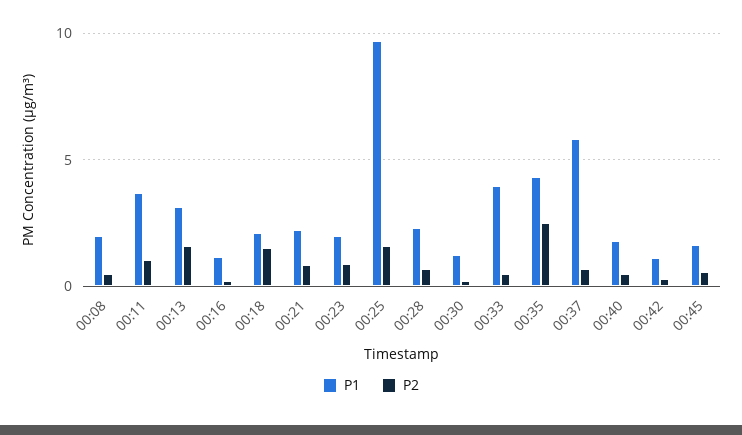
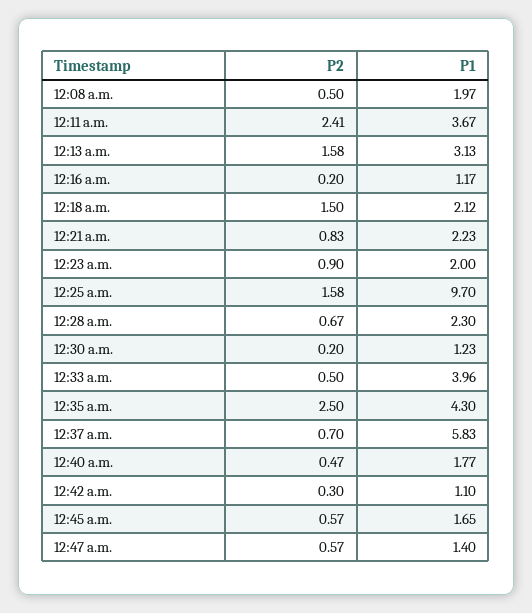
P2, 00:11: 1 -> 2.41
P2, 12:47 a.m.: none -> 0.57
P1, 12:47 a.m.: none -> 1.4

